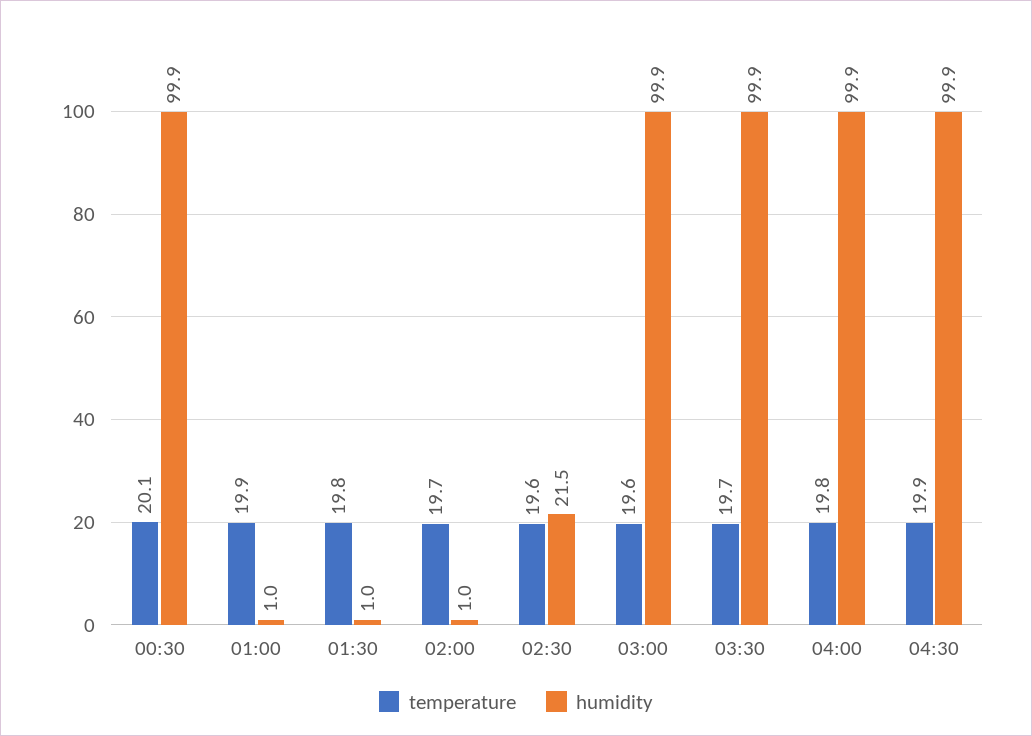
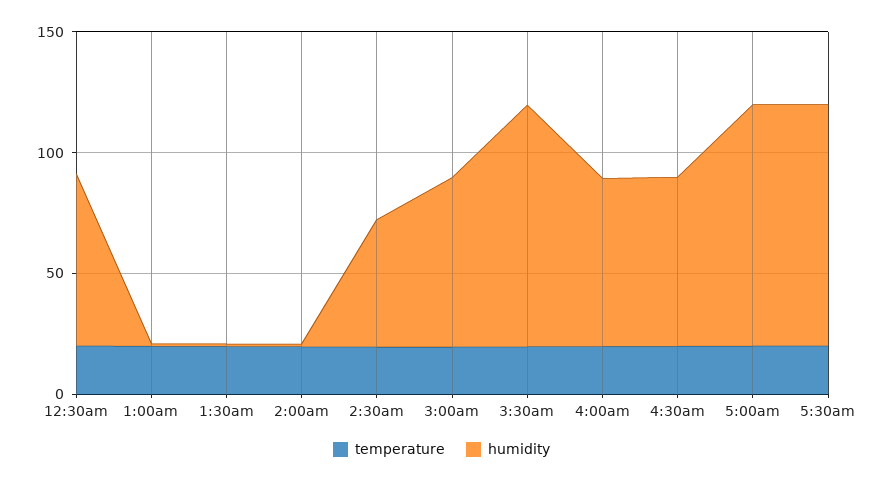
humidity, 00:30: 99.9 -> 70
humidity, 02:30: 21.5 -> 50
humidity, 03:00: 99.9 -> 70
humidity, 04:00: 99.9 -> 70
humidity, 04:30: 99.9 -> 70
temperature, 5:00am: none -> 20
humidity, 5:00am: none -> 100
temperature, 5:30am: none -> 20
humidity, 5:30am: none -> 100

